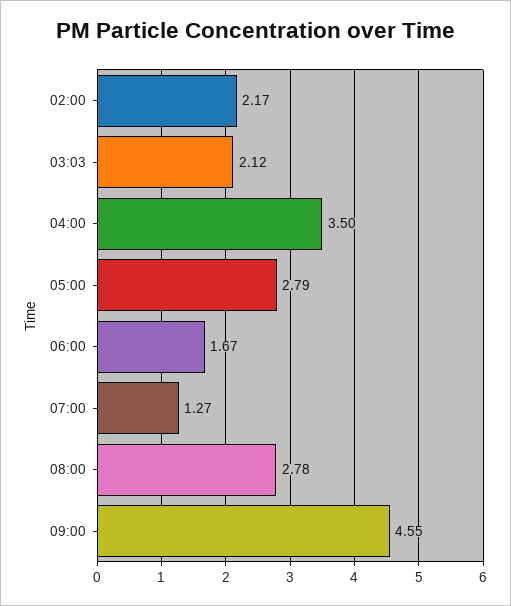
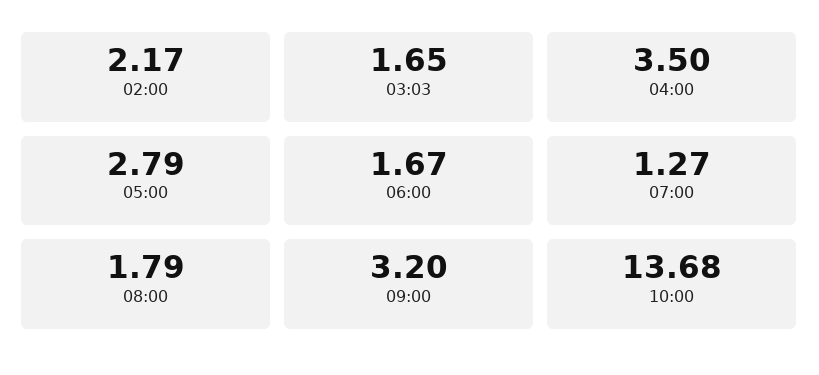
03:03: 2.12 -> 1.65
08:00: 2.78 -> 1.79
09:00: 4.55 -> 3.2
10:00: none -> 13.68

